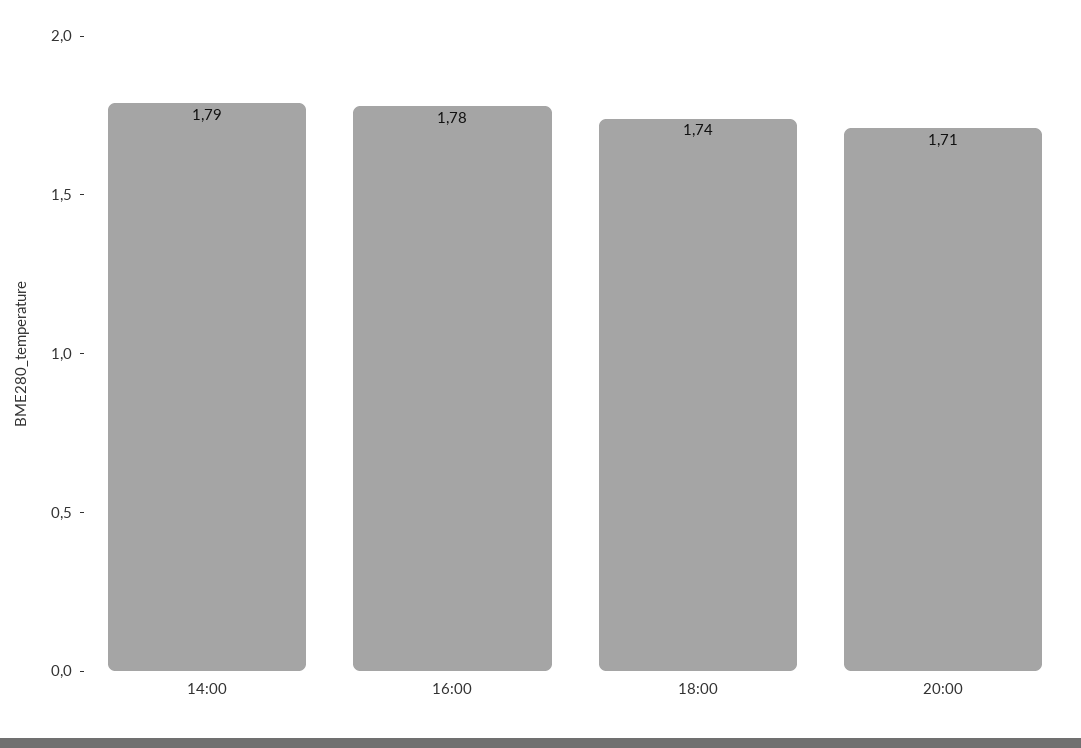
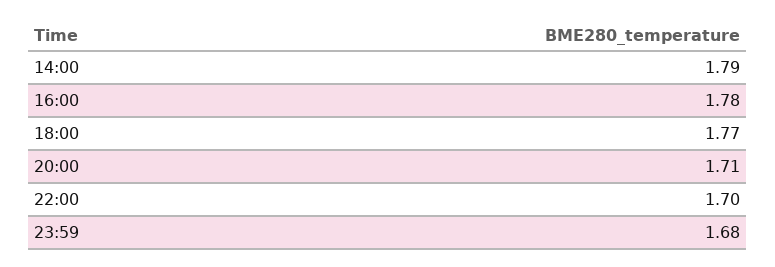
18:00: 1.74 -> 1.77
22:00: none -> 1.7
23:59: none -> 1.68

